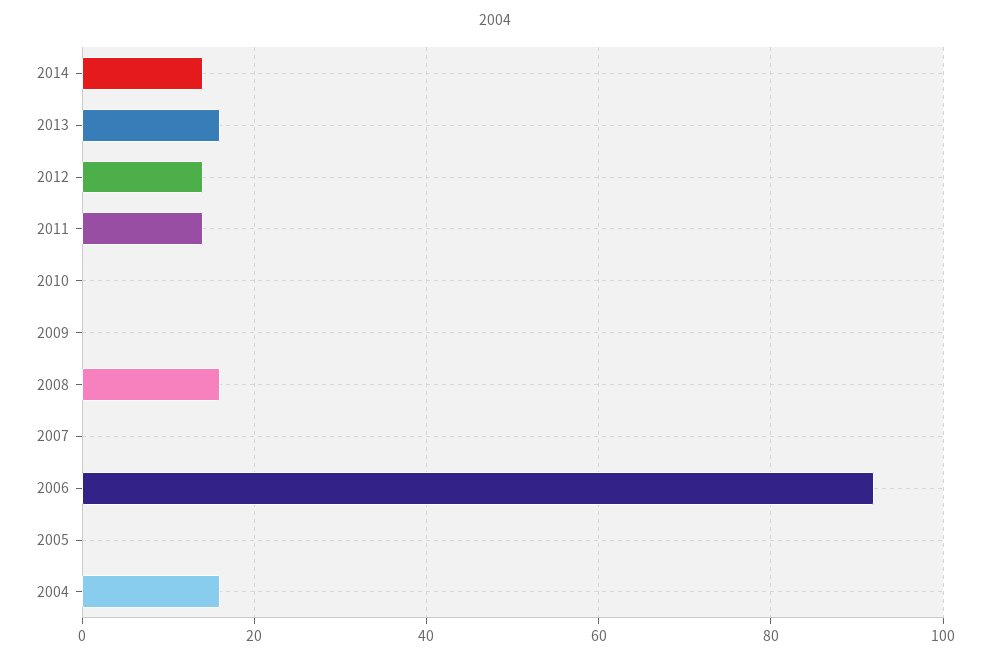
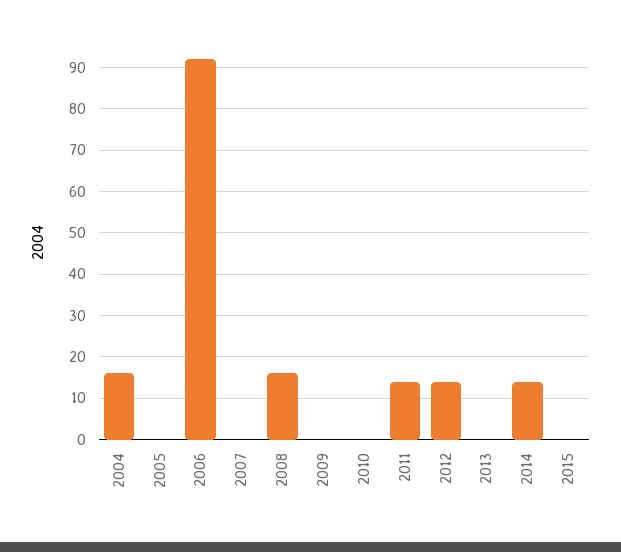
2013: 15 -> 0
2015: none -> 0

